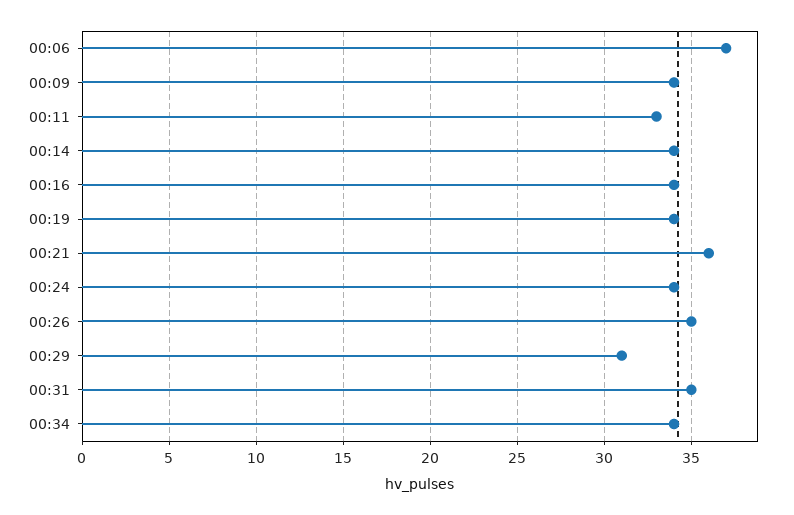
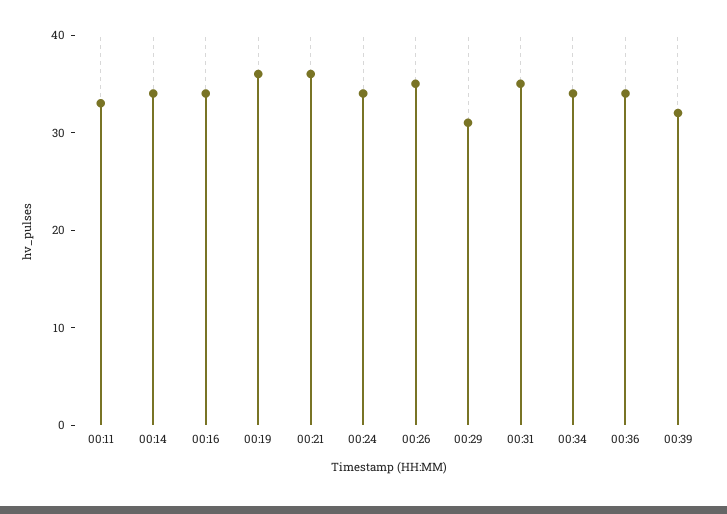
00:06: 37 -> none
00:09: 34 -> none
00:19: 34 -> 36
00:36: none -> 34
00:39: none -> 32

